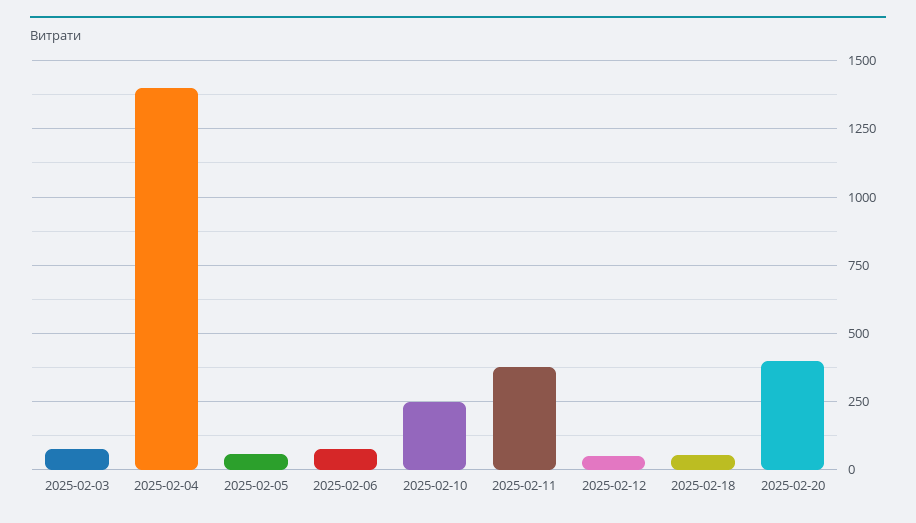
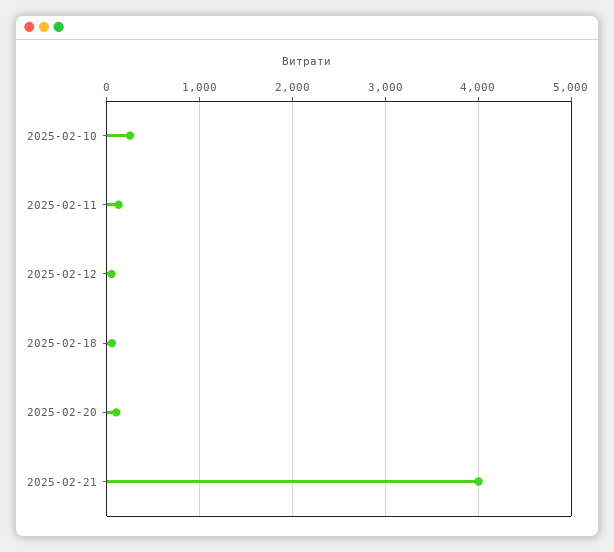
2025-02-03: 75 -> none
2025-02-04: 1400 -> none
2025-02-05: 50 -> none
2025-02-06: 75 -> none
2025-02-11: 375 -> 100
2025-02-20: 400 -> 100
2025-02-21: none -> 4000

